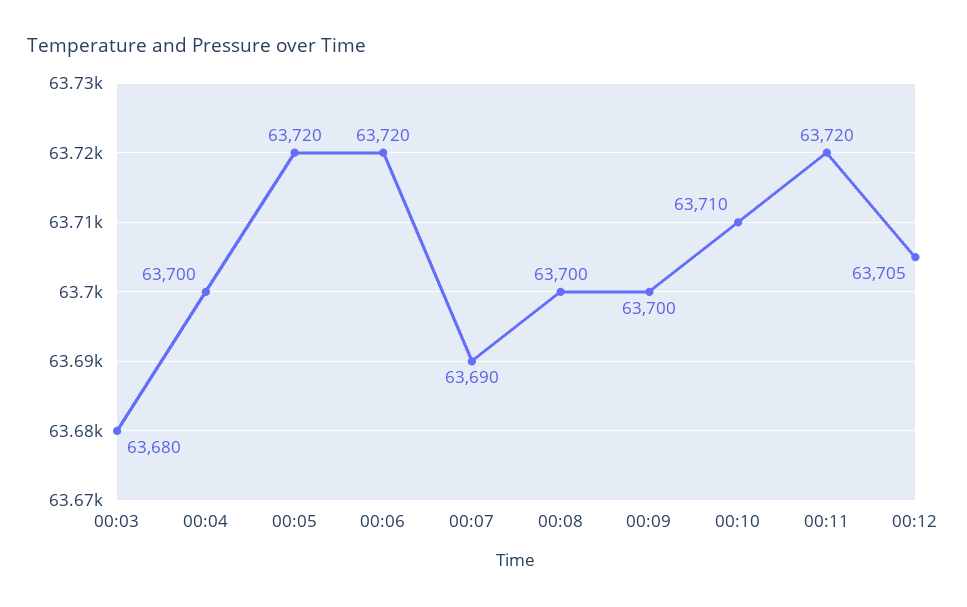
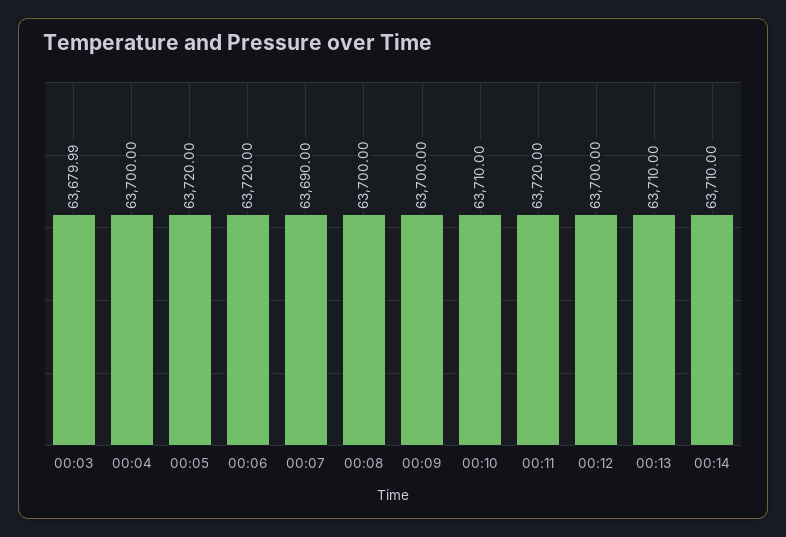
00:12: 63705 -> 63700
00:13: none -> 63710
00:14: none -> 63710

